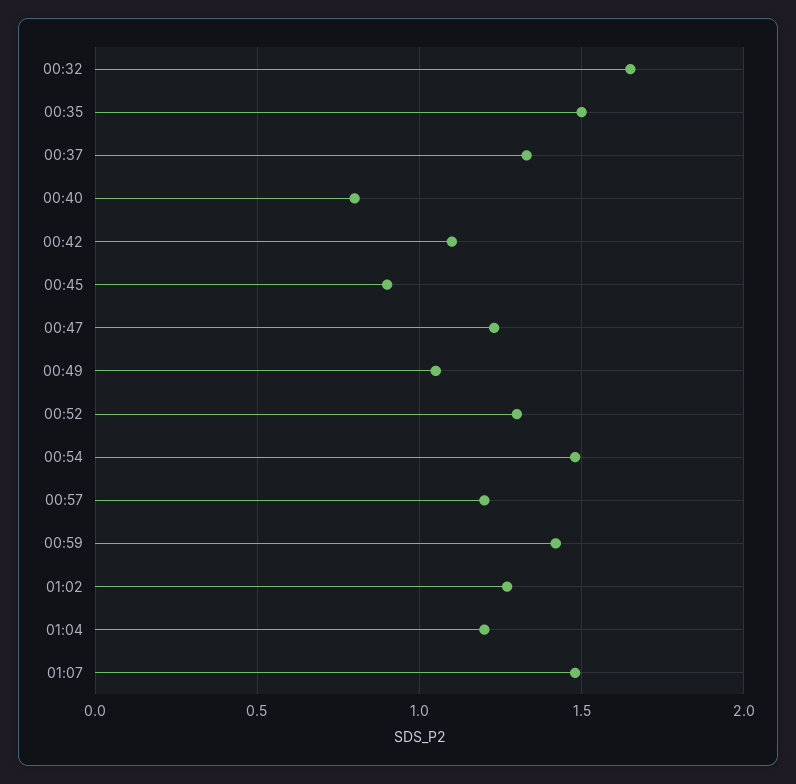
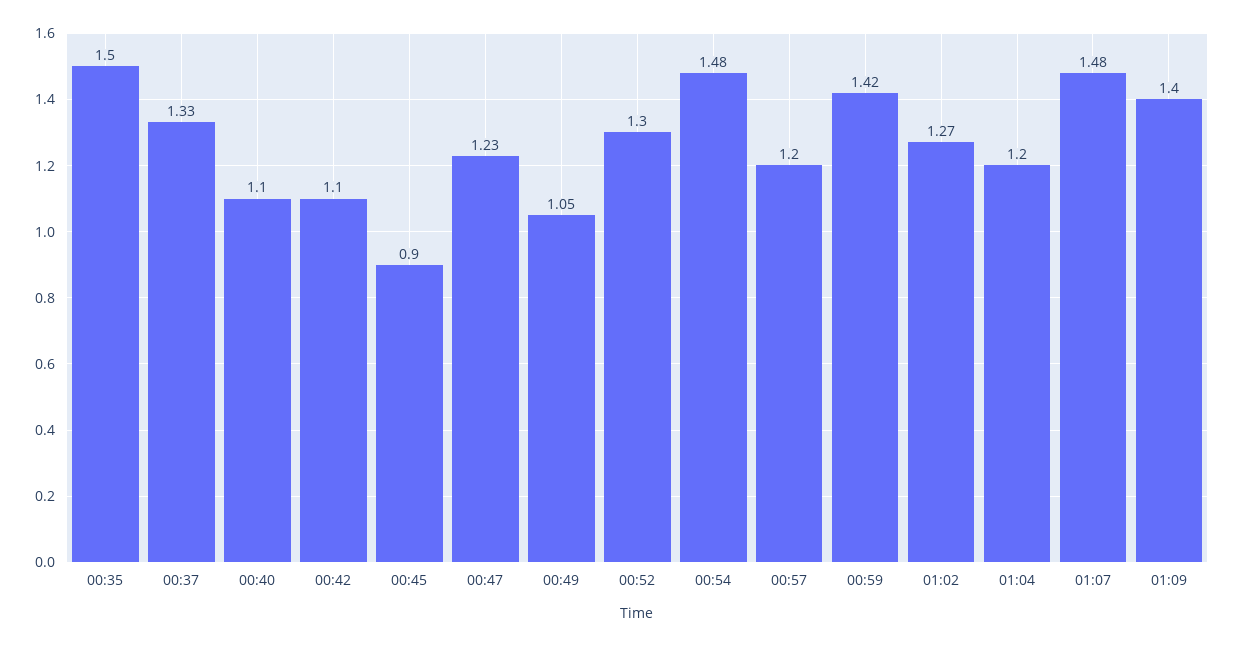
00:32: 1.65 -> none
00:40: 0.8 -> 1.1
01:09: none -> 1.4

